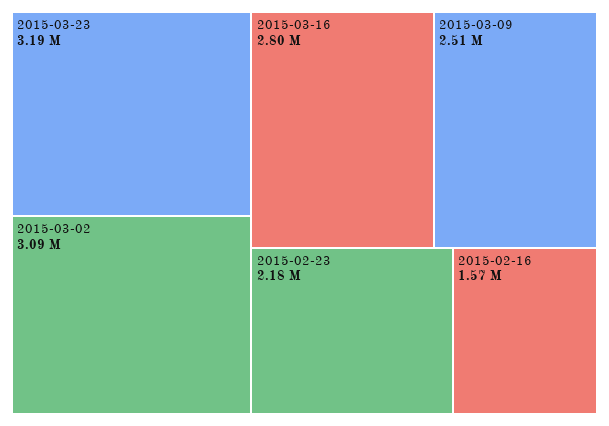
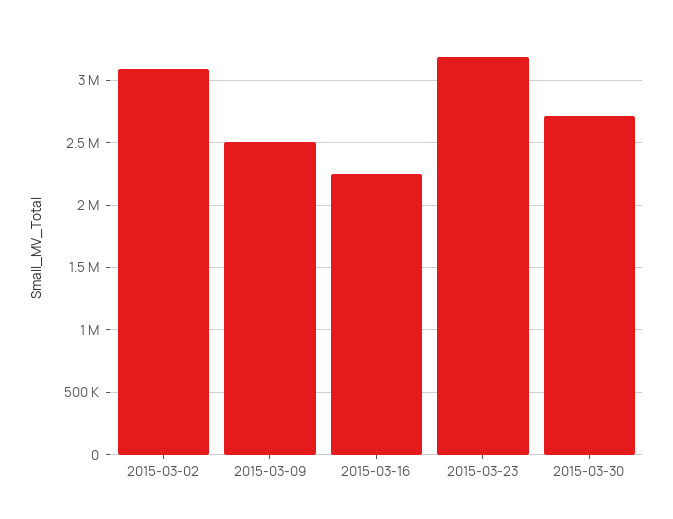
2015-03-16: 2800000 -> 2250000
2015-02-23: 2180000 -> none
2015-02-16: 1570000 -> none
2015-03-30: none -> 2700000

